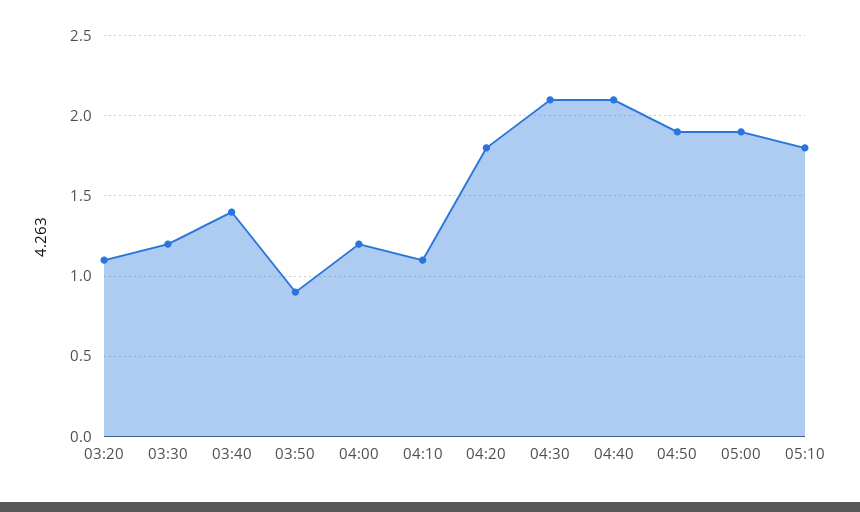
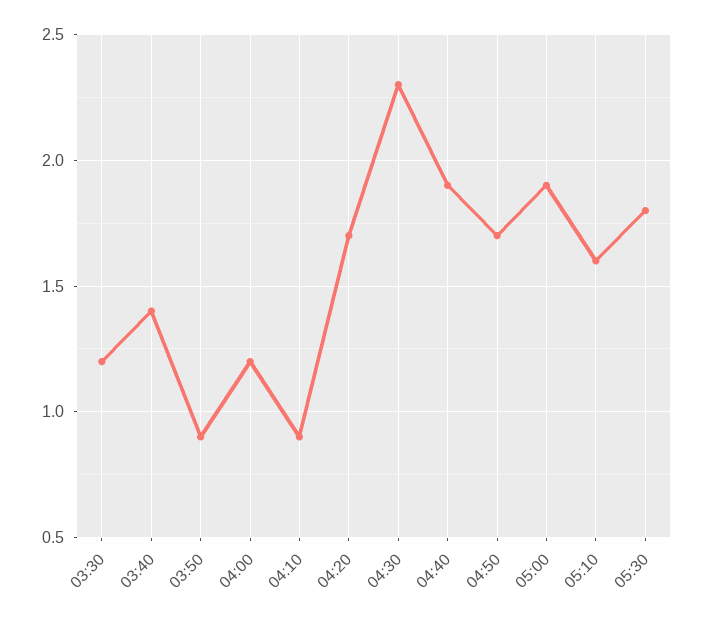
03:20: 1.1 -> none
04:10: 1.1 -> 0.9
04:20: 1.8 -> 1.7
04:30: 2.1 -> 2.3
04:40: 2.1 -> 1.9
04:50: 1.9 -> 1.7
05:10: 1.8 -> 1.6
05:30: none -> 1.8

